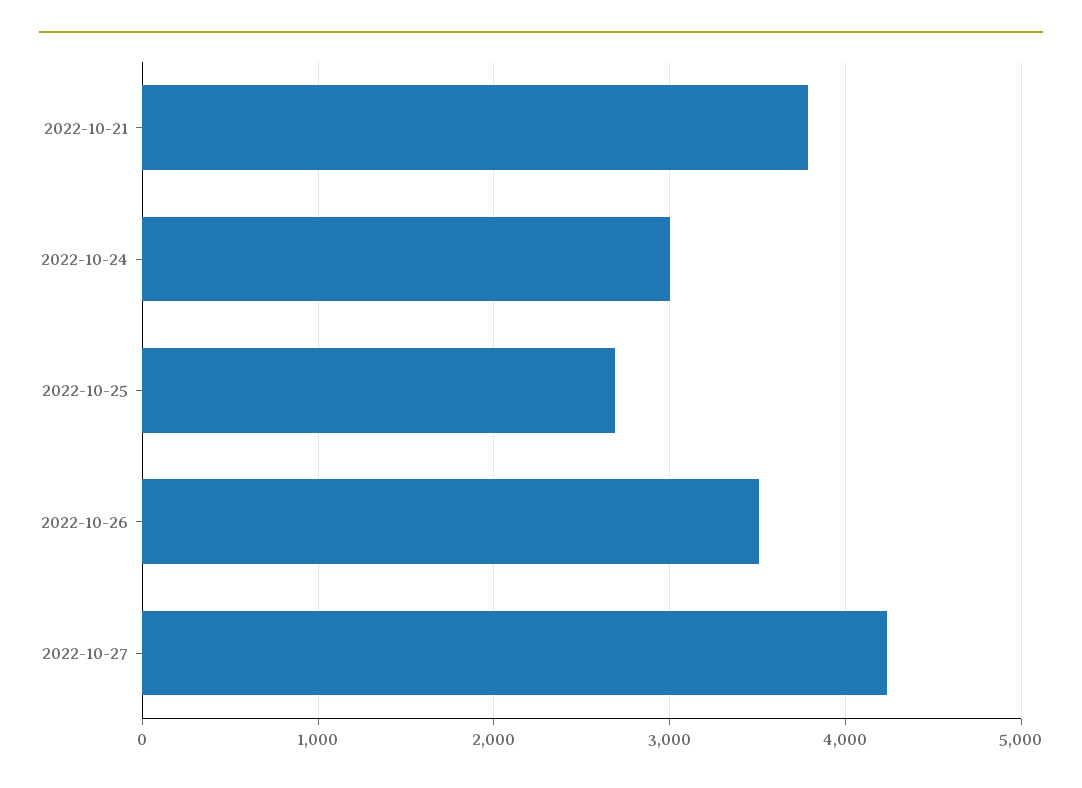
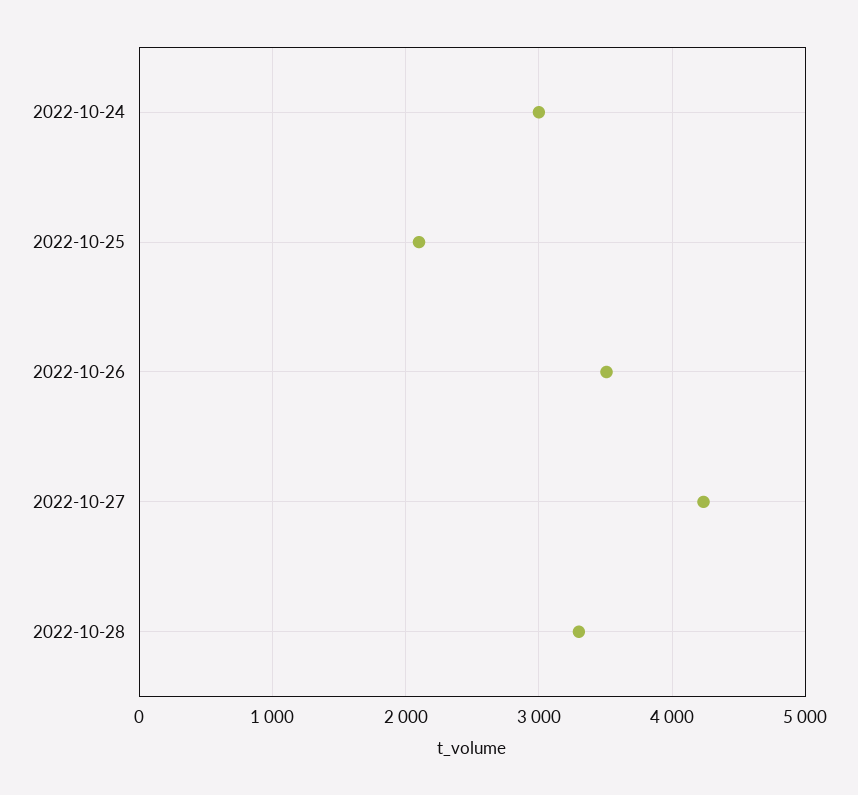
2022-10-21: 3800 -> none
2022-10-25: 2700 -> 2100
2022-10-28: none -> 3300

